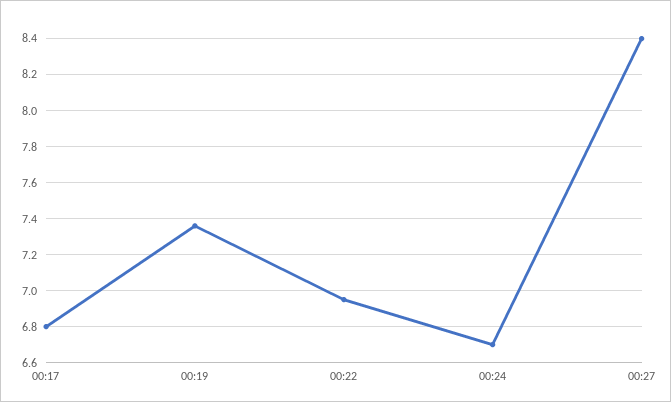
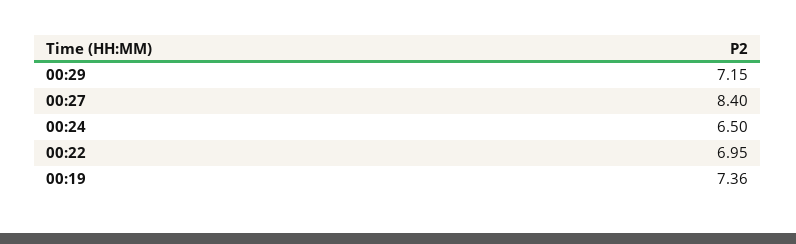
00:17: 6.8 -> none
00:24: 6.7 -> 6.5
00:29: none -> 7.15

